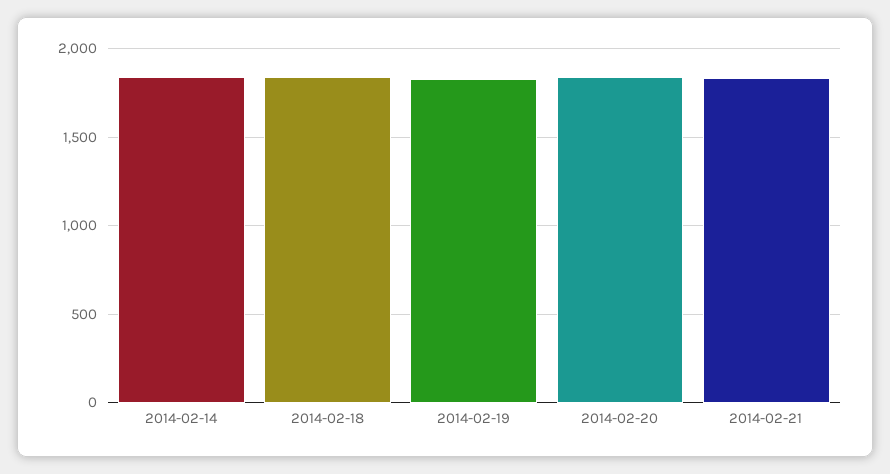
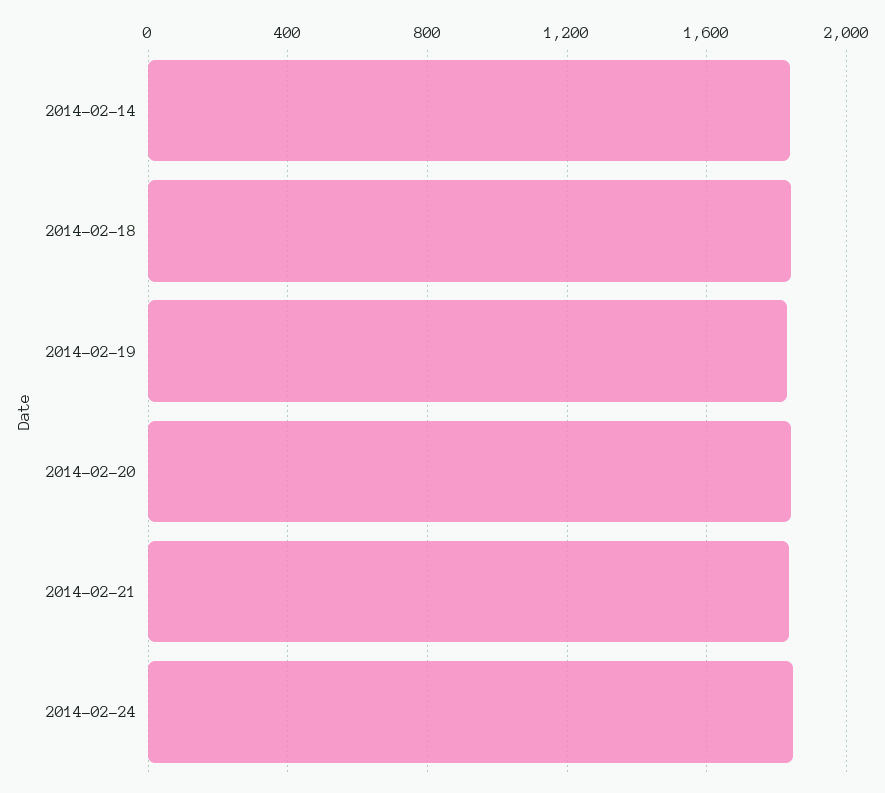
2014-02-24: none -> 1850

